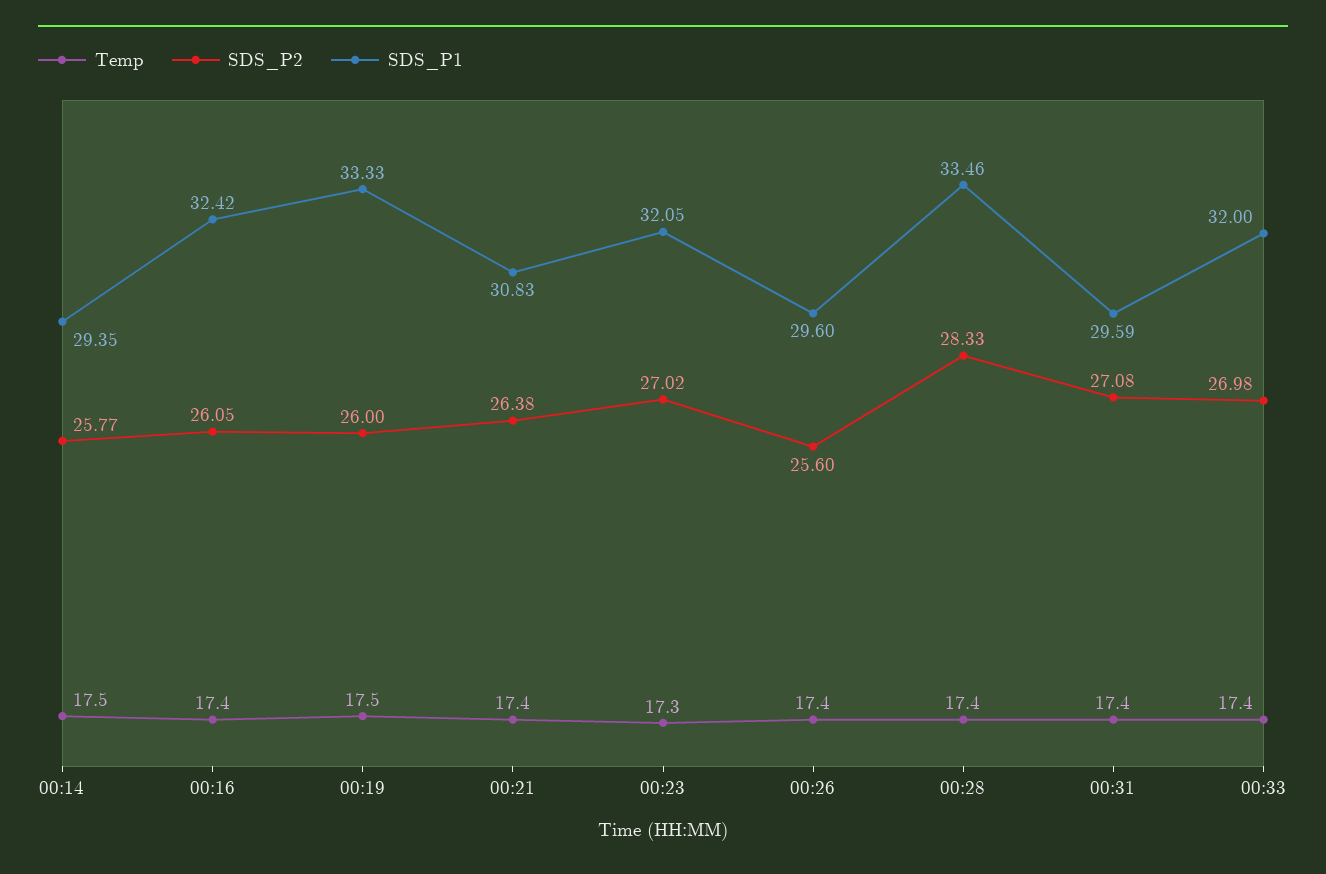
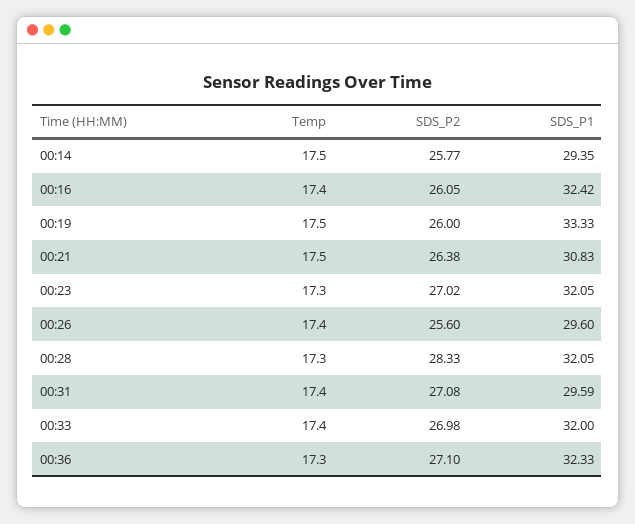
Temp, 00:21: 17.4 -> 17.5
Temp, 00:28: 17.4 -> 17.3
SDS_P1, 00:28: 33.46 -> 32.05
Temp, 00:36: none -> 17.3
SDS_P2, 00:36: none -> 27.1
SDS_P1, 00:36: none -> 32.33

